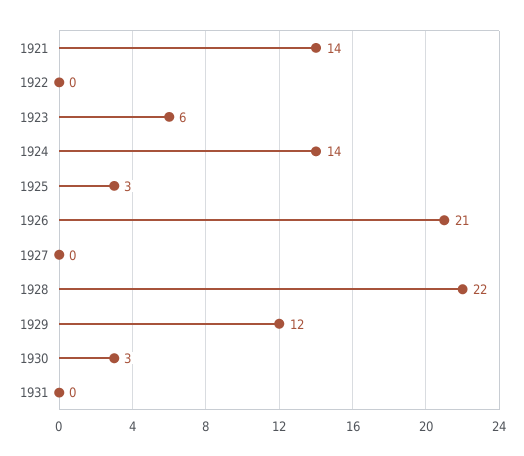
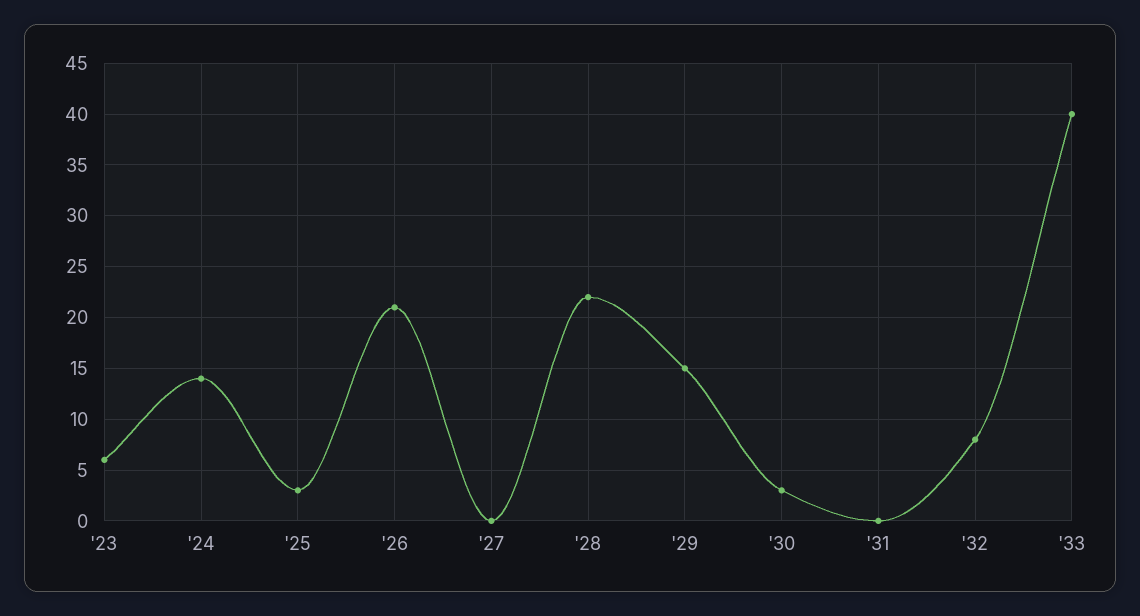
1921: 14 -> none
1922: 0 -> none
1929: 12 -> 15
'32: none -> 8
'33: none -> 40

